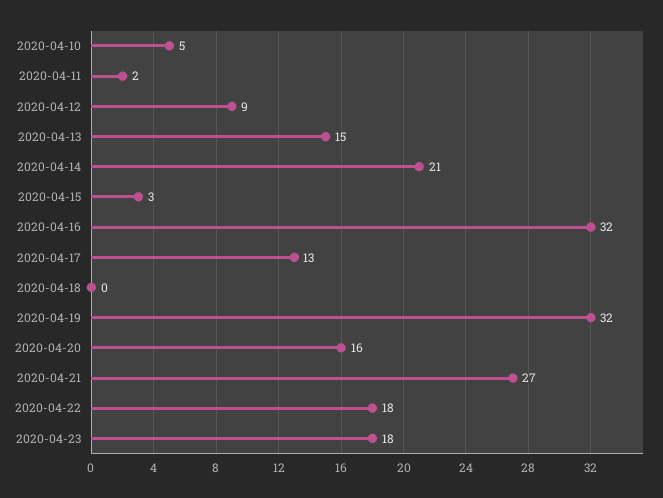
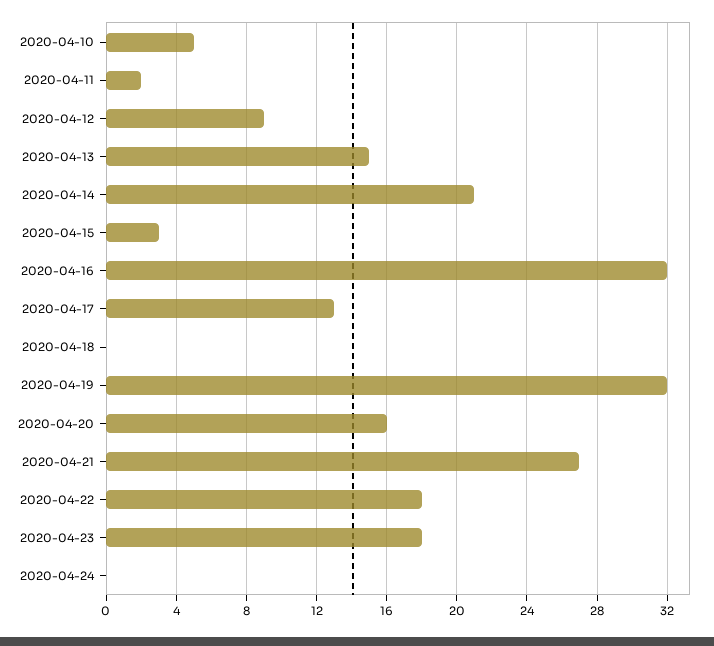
2020-04-24: none -> 0

